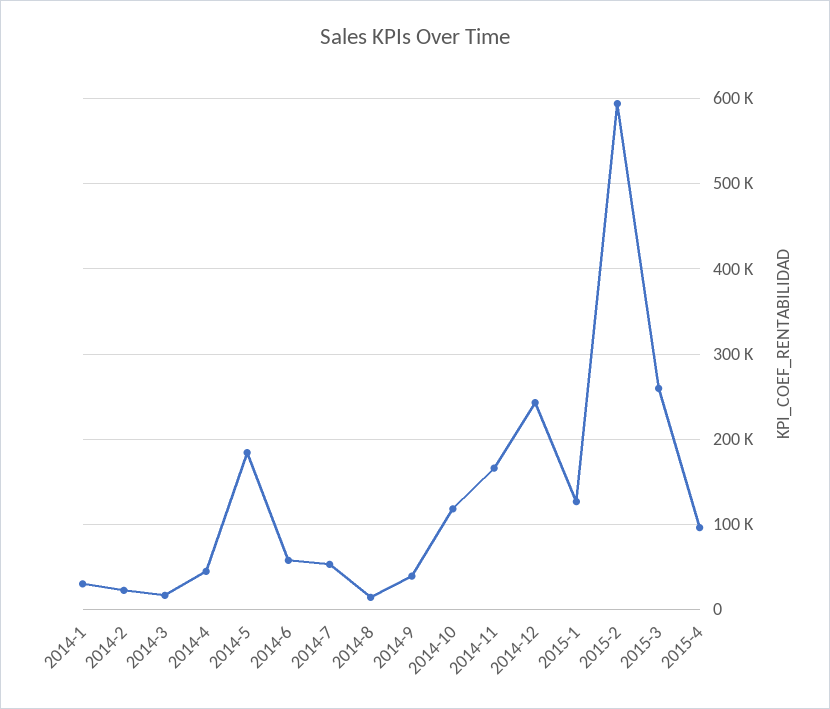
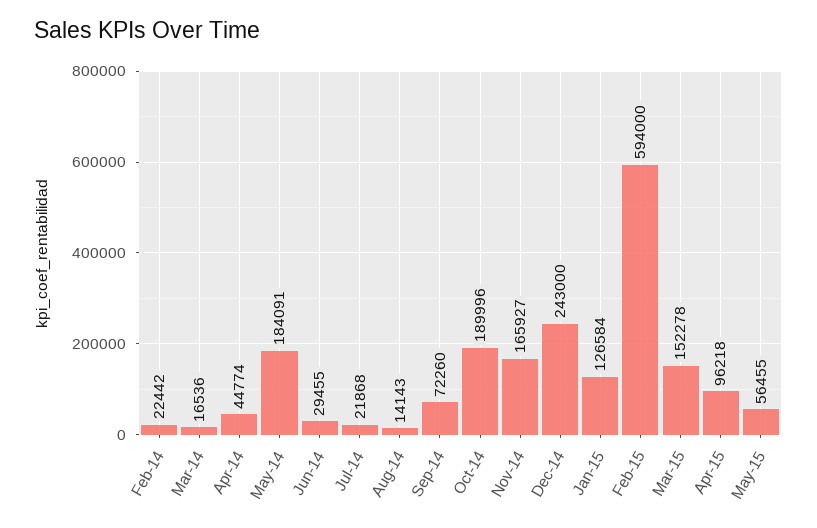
2014-1: 30000 -> none
2014-6: 60000 -> 29455
2014-7: 50000 -> 21868
2014-9: 40000 -> 72260
2014-10: 120000 -> 189996
2015-3: 260000 -> 152278
May-15: none -> 56455

